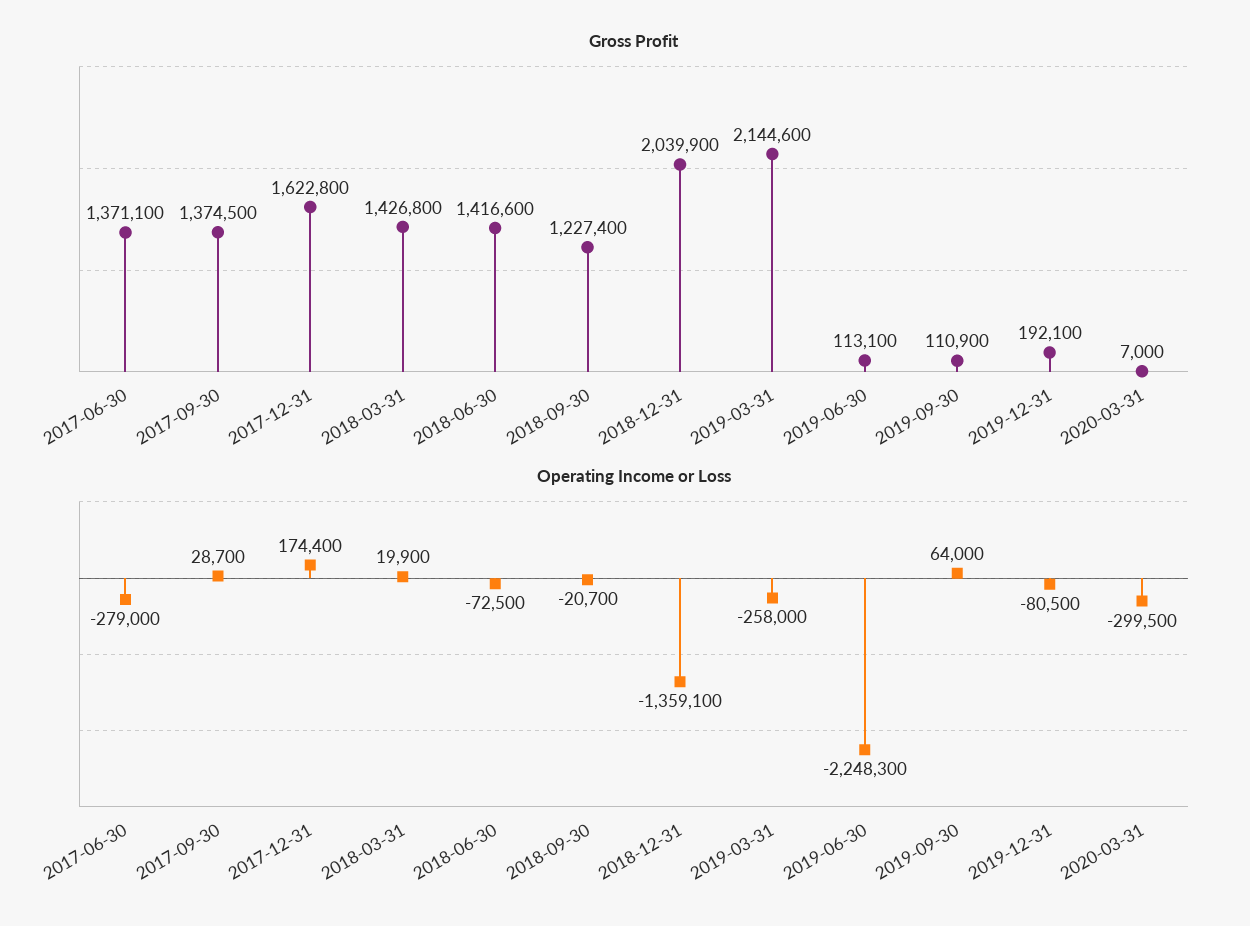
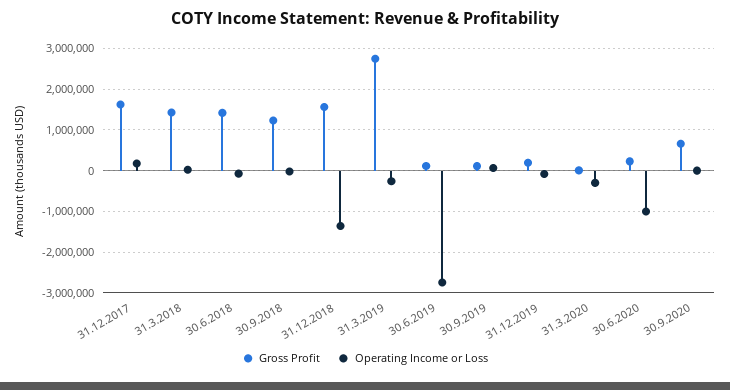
Gross Profit, 2017-06-30: 1371100 -> none
Gross Profit, 2017-09-30: 1374500 -> none
Gross Profit, 2018-12-31: 2039900 -> 1600000
Gross Profit, 2019-03-31: 2144600 -> 2800000
Operating Income or Loss, 2017-06-30: -279000 -> none
Operating Income or Loss, 2017-09-30: 28700 -> none
Operating Income or Loss, 2019-06-30: -2248300 -> -2800000
Gross Profit, 30.6.2020: none -> 200000
Operating Income or Loss, 30.6.2020: none -> -1000000
Gross Profit, 30.9.2020: none -> 600000
Operating Income or Loss, 30.9.2020: none -> 0

